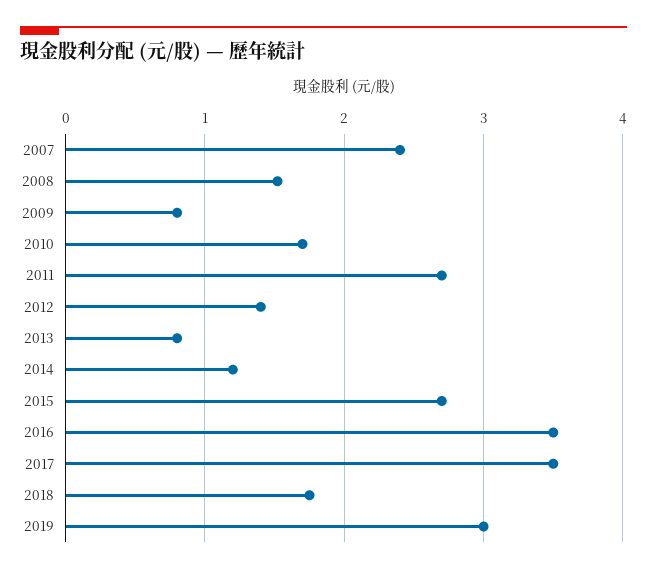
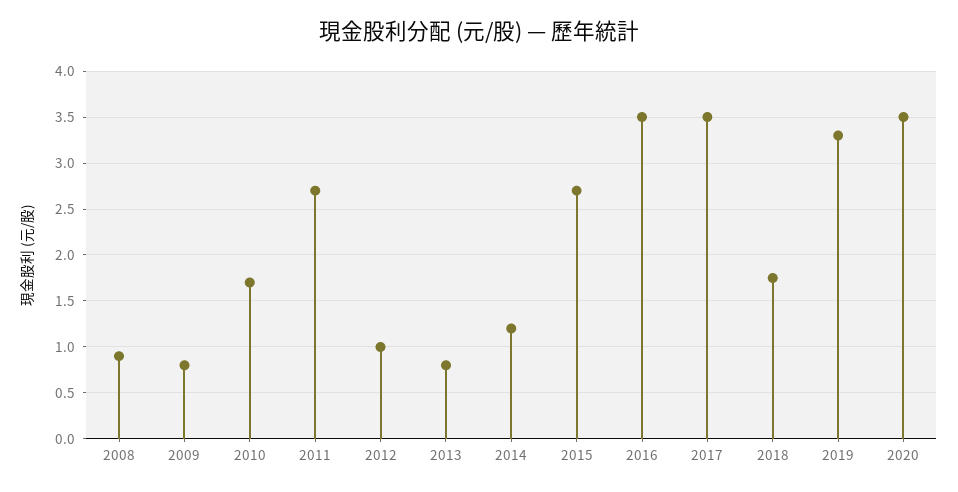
2007: 2.4 -> none
2008: 1.5 -> 0.9
2012: 1.4 -> 1
2019: 3 -> 3.3
2020: none -> 3.5

